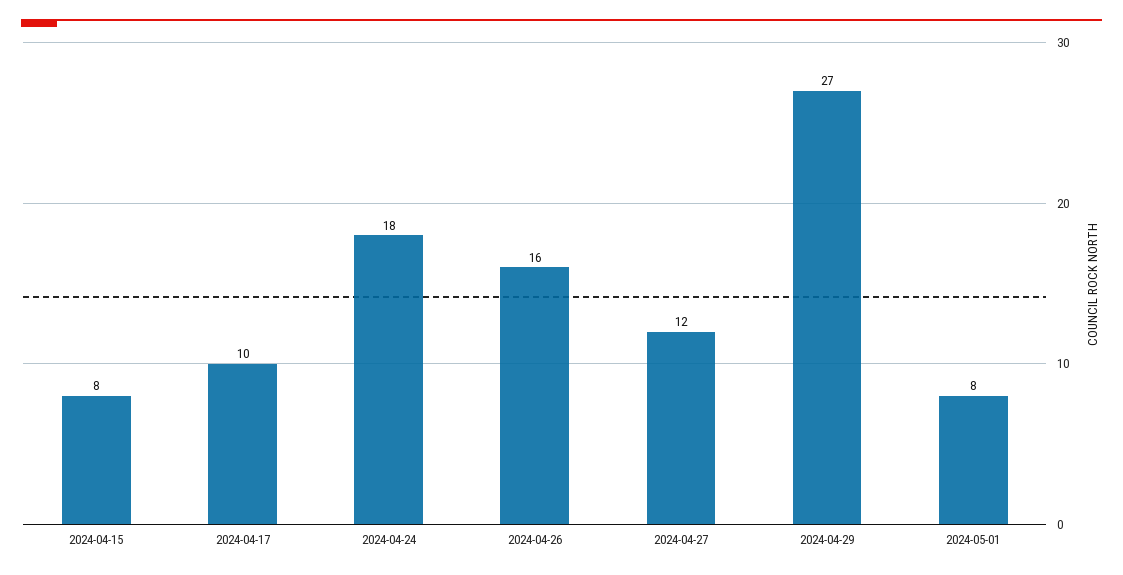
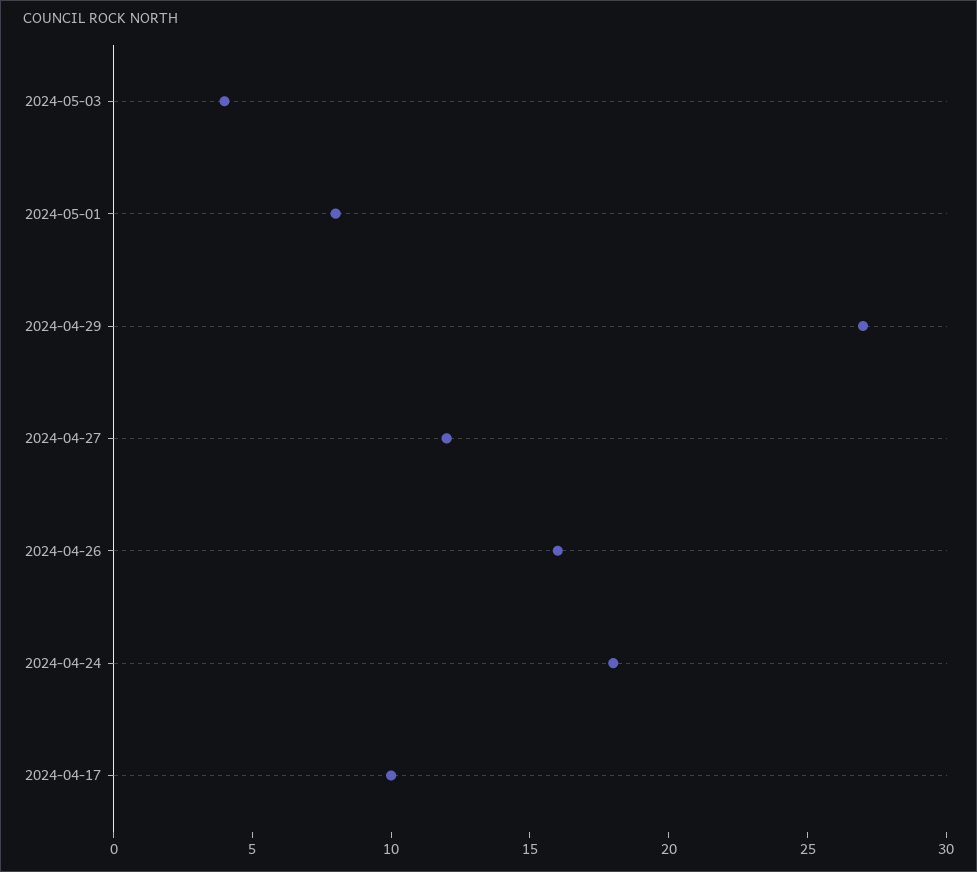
2024-04-15: 8 -> none
2024-05-03: none -> 4

